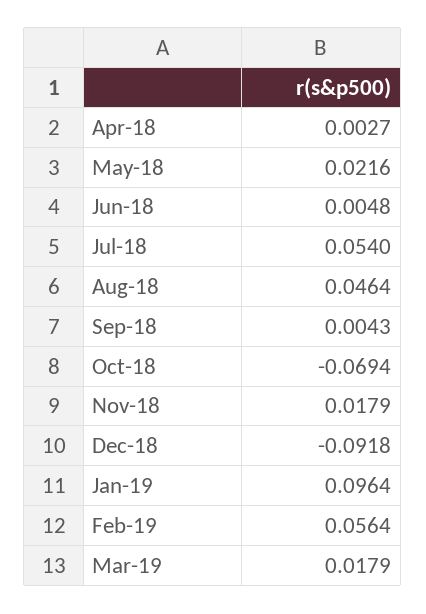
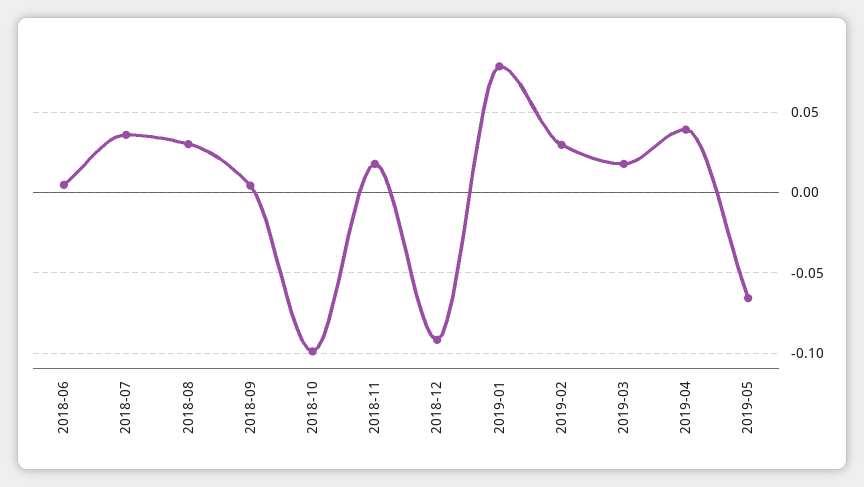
Apr-18: 0.0027 -> none
May-18: 0.0216 -> none
Jul-18: 0.054 -> 0.035
Aug-18: 0.0464 -> 0.03
Oct-18: -0.0694 -> -0.1
Jan-19: 0.0964 -> 0.08
Feb-19: 0.0564 -> 0.03
2019-04: none -> 0.04
2019-05: none -> -0.065

